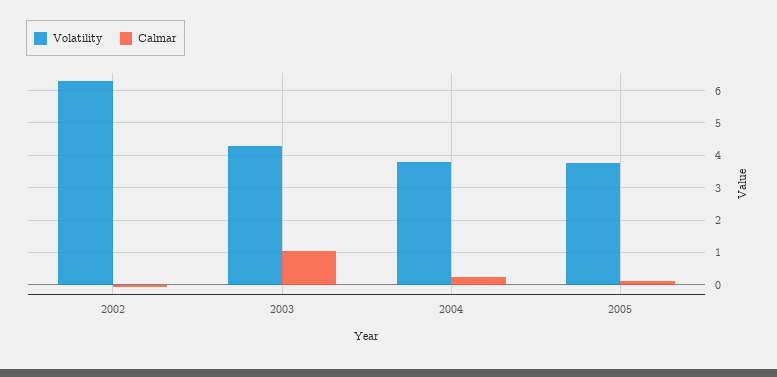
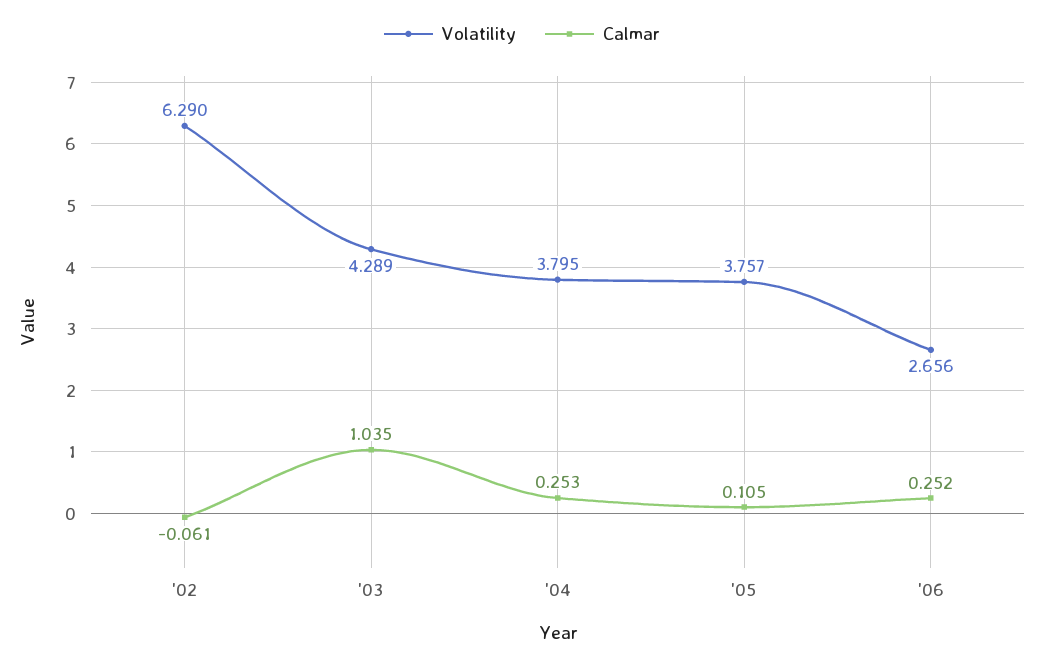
Volatility, '06: none -> 2.656
Calmar, '06: none -> 0.252

